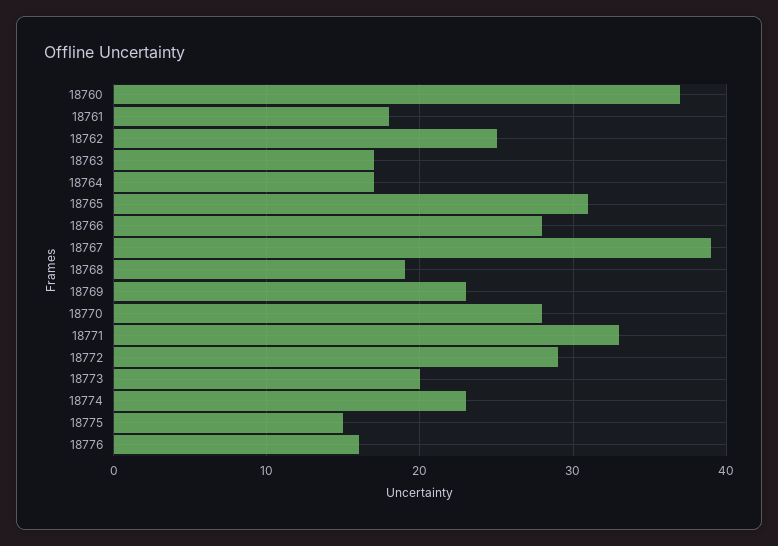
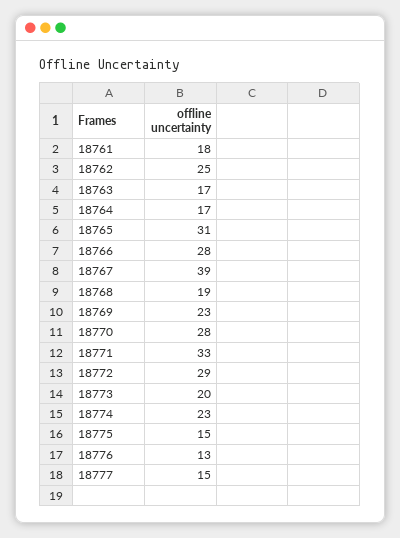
18760: 37 -> none
18776: 16 -> 13
18777: none -> 15

